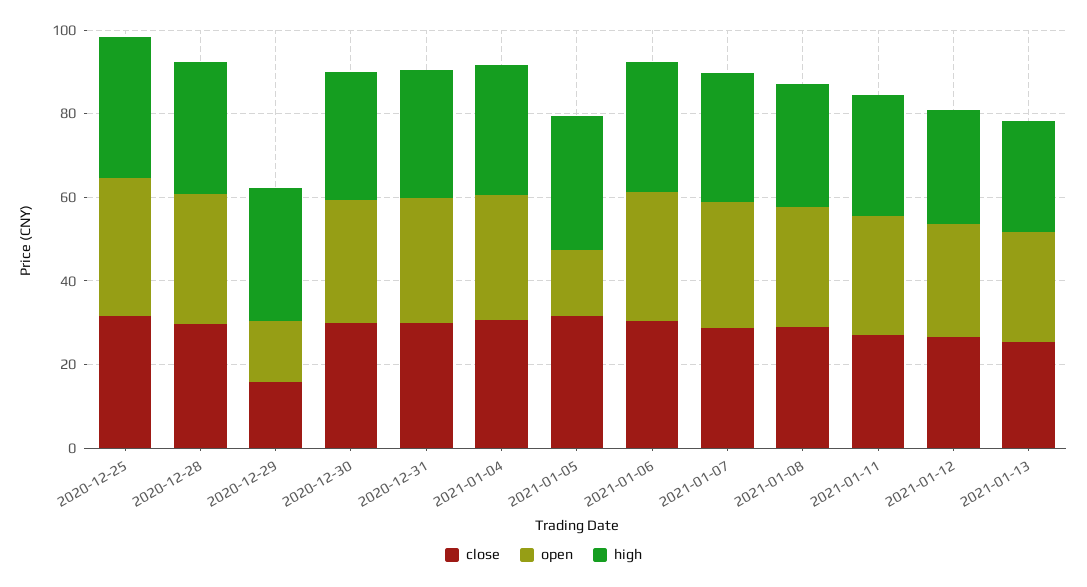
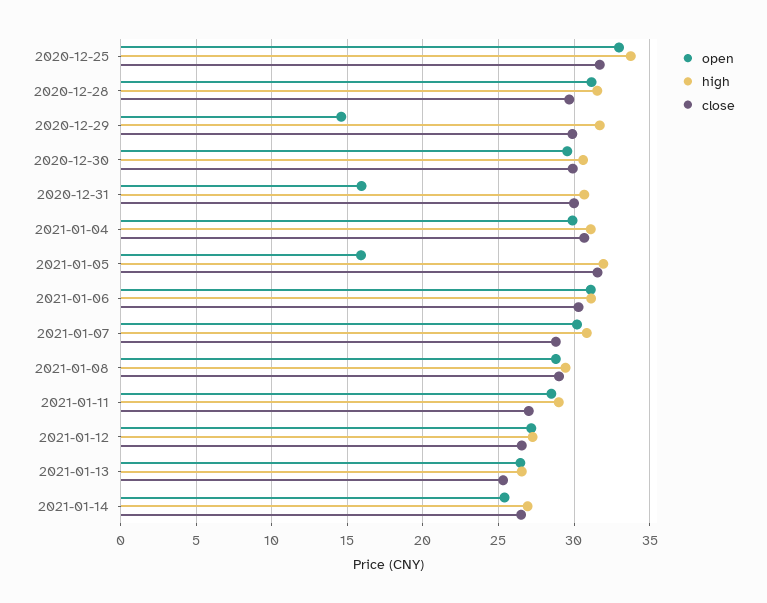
close, 2020-12-29: 15 -> 30
open, 2020-12-31: 30 -> 16
open, 2021-01-14: none -> 25.5
high, 2021-01-14: none -> 27
close, 2021-01-14: none -> 26.5

